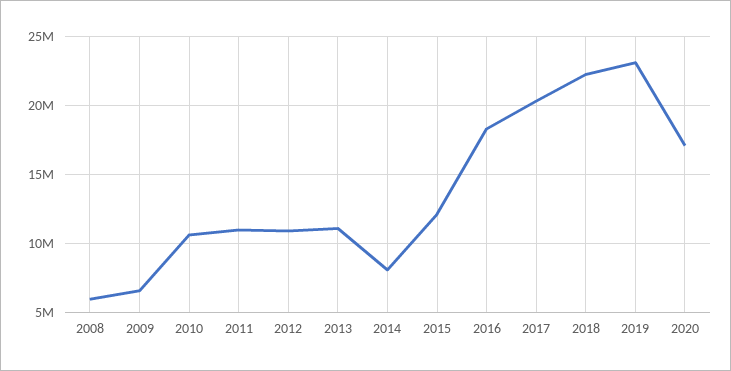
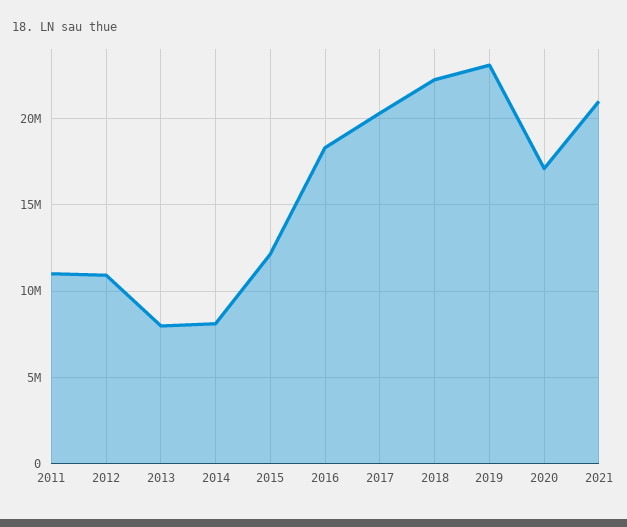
2008: 6000000 -> none
2009: 6500000 -> none
2010: 10500000 -> none
2013: 11000000 -> 8000000
2021: none -> 21000000

